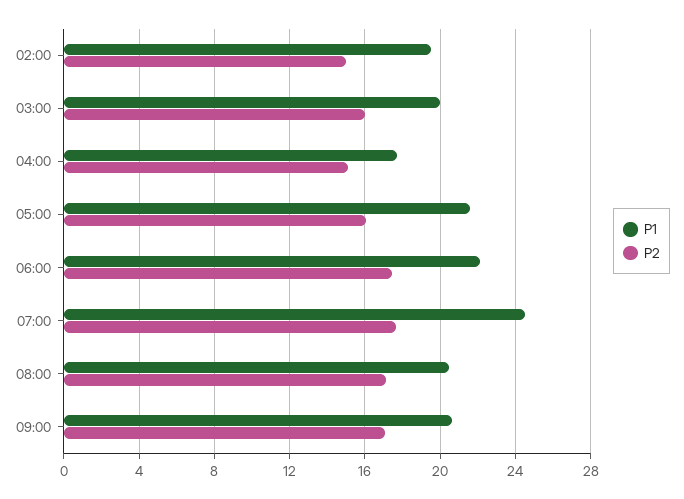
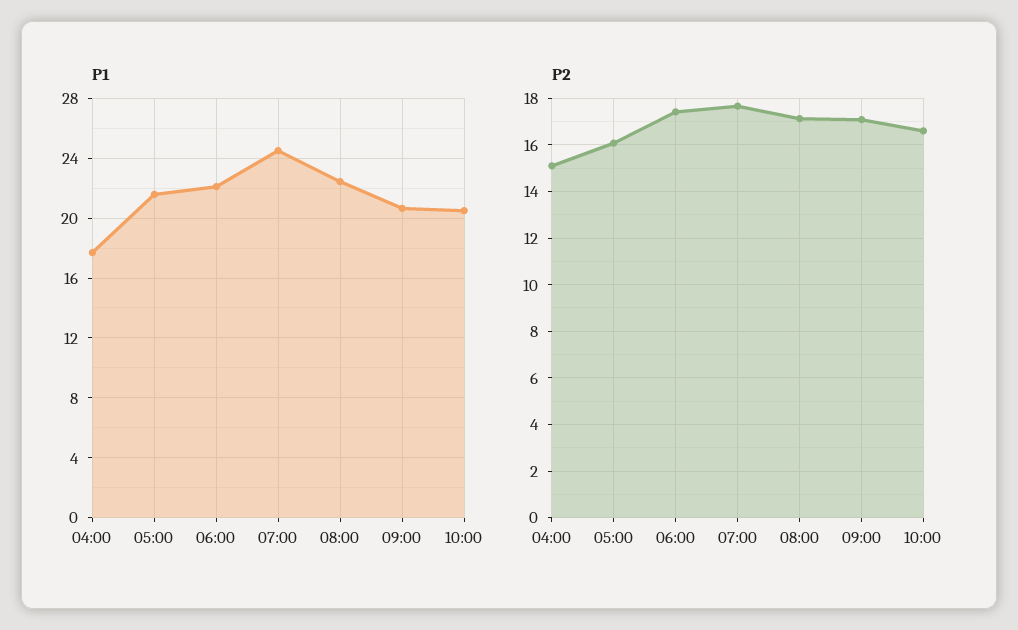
P1, 02:00: 19.5 -> none
P2, 02:00: 15 -> none
P1, 03:00: 20 -> none
P2, 03:00: 16 -> none
P1, 08:00: 20.5 -> 22.5
P1, 10:00: none -> 20.5
P2, 10:00: none -> 16.5

